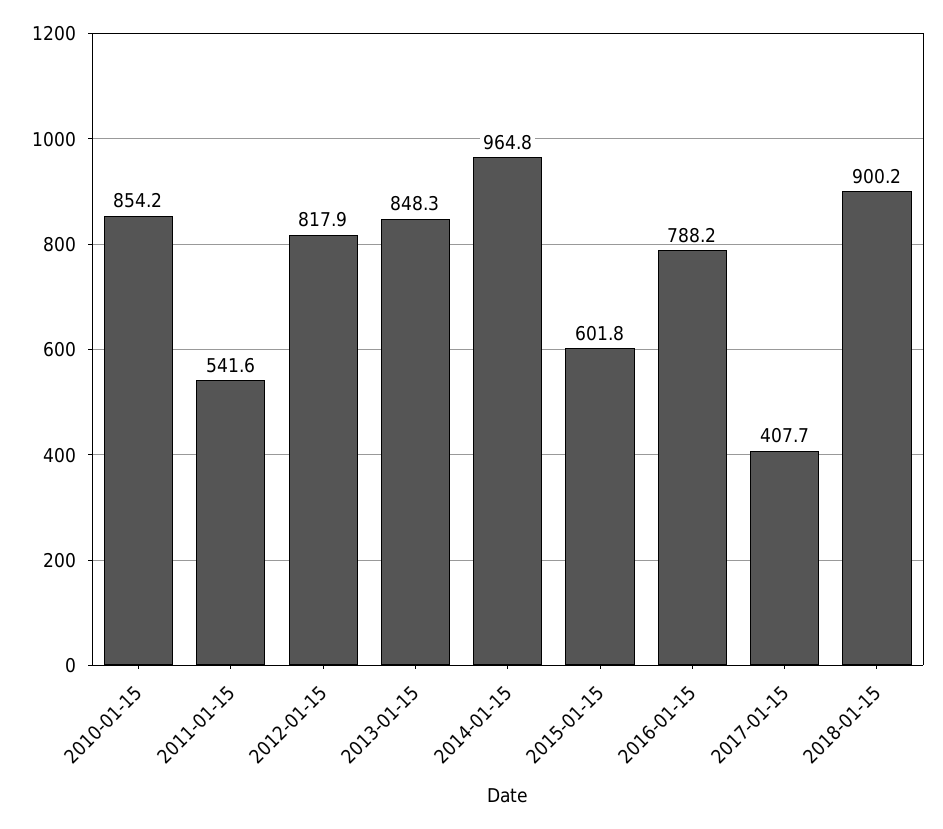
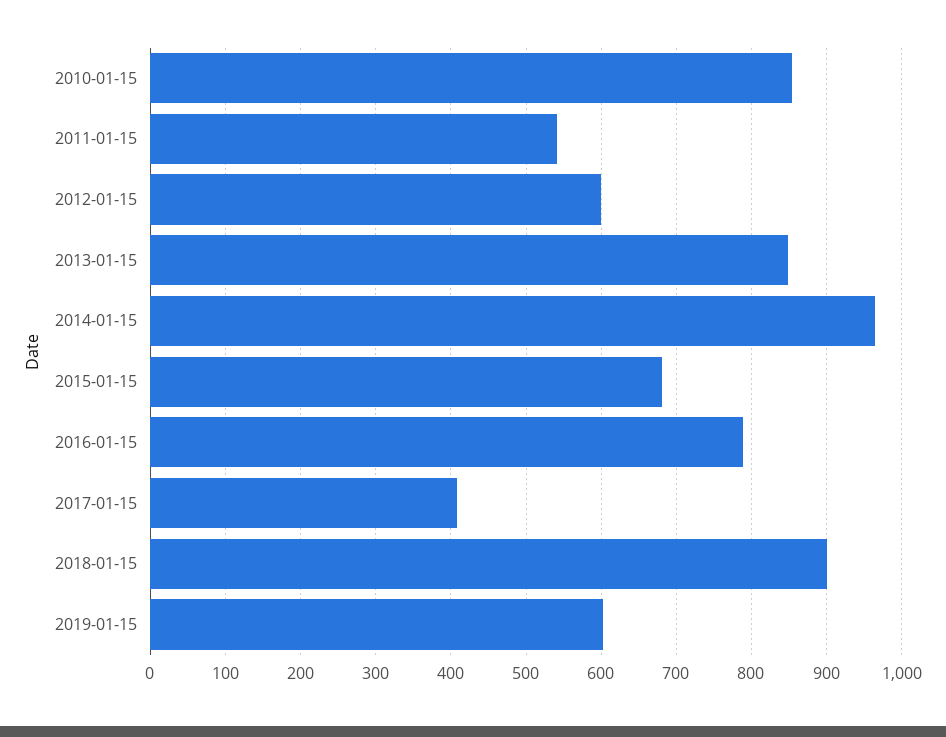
2012-01-15: 817.9 -> 600
2015-01-15: 601.8 -> 680
2019-01-15: none -> 600

